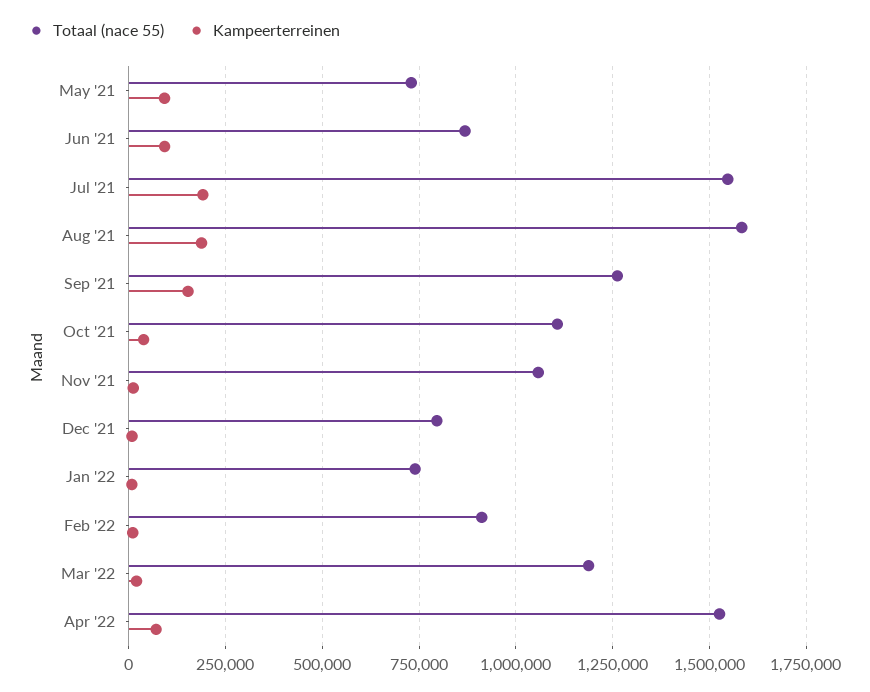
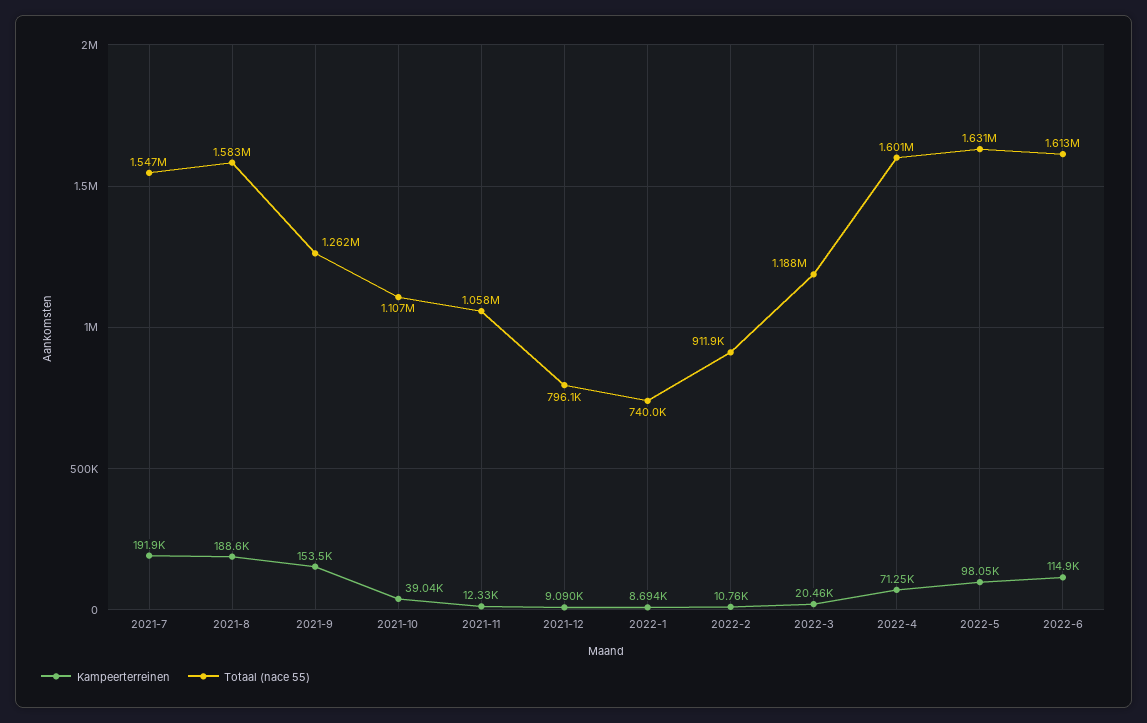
Totaal (nace 55), May '21: 725000 -> none
Kampeerterreinen, May '21: 100000 -> none
Totaal (nace 55), Jun '21: 875000 -> none
Kampeerterreinen, Jun '21: 100000 -> none
Totaal (nace 55), Apr '22: 1525000 -> 1601000
Kampeerterreinen, 2022-5: none -> 98050
Totaal (nace 55), 2022-5: none -> 1631000
Kampeerterreinen, 2022-6: none -> 114900
Totaal (nace 55), 2022-6: none -> 1613000

